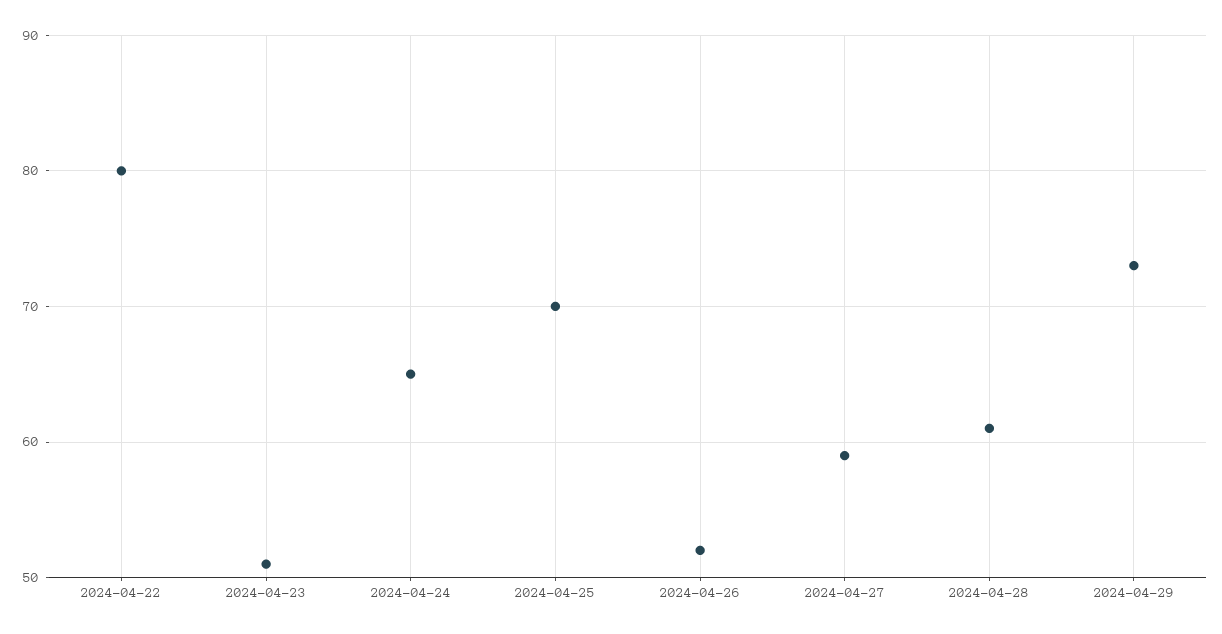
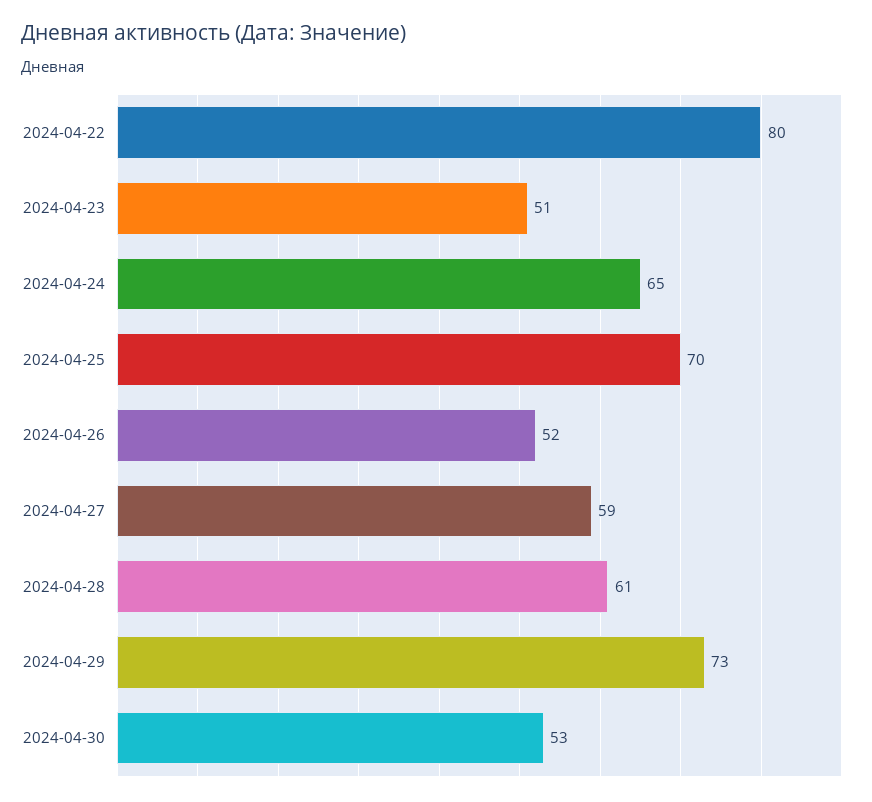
2024-04-30: none -> 53

